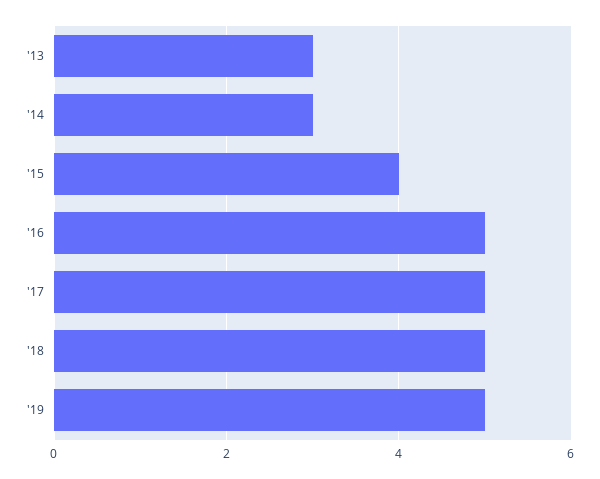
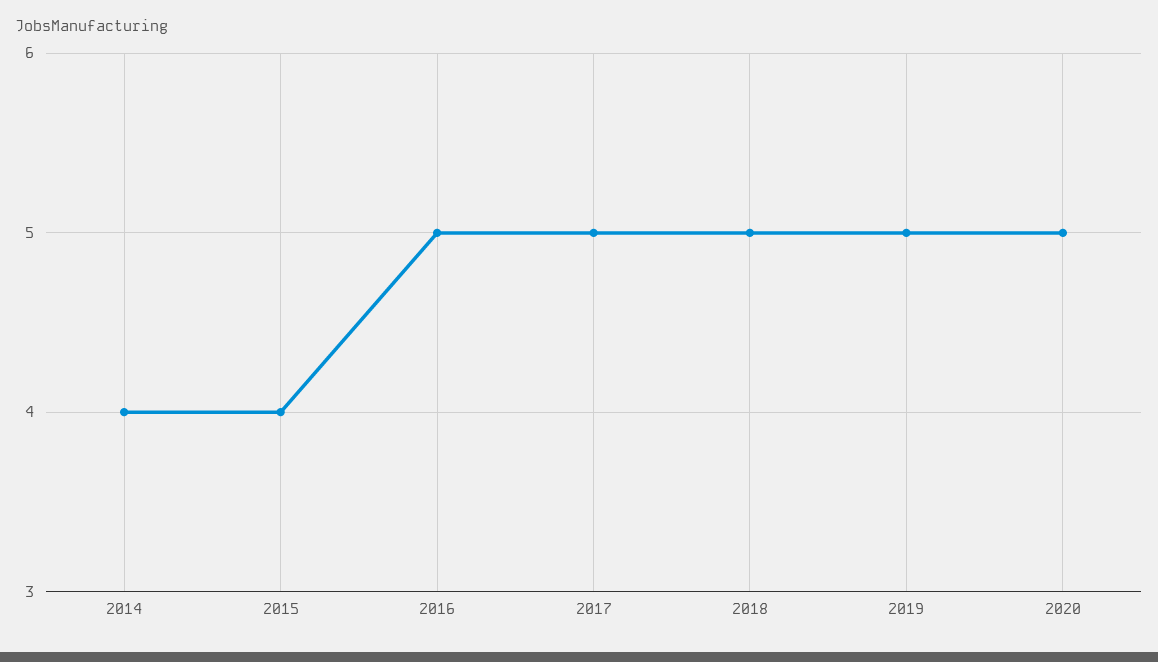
'13: 3 -> none
'14: 3 -> 4
2020: none -> 5

